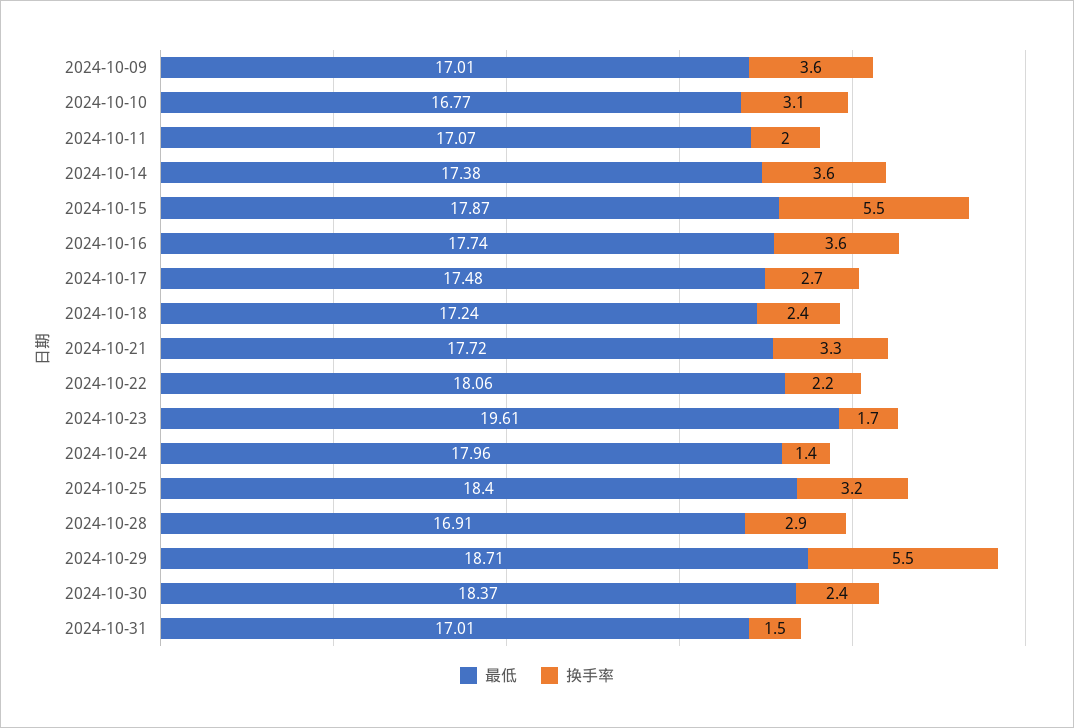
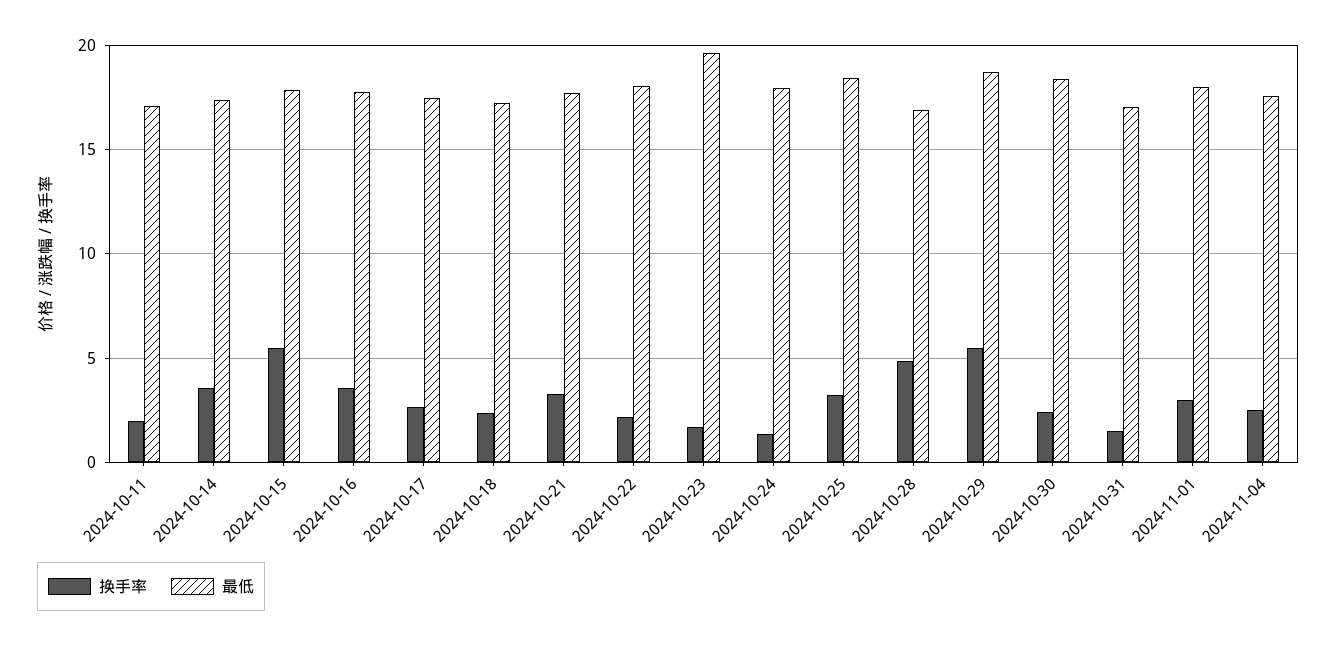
最低, 2024-10-09: 17.01 -> none
换手率, 2024-10-09: 3.6 -> none
最低, 2024-10-10: 16.77 -> none
换手率, 2024-10-10: 3.1 -> none
换手率, 2024-10-28: 2.9 -> 5
换手率, 2024-11-01: none -> 3
最低, 2024-11-01: none -> 18
换手率, 2024-11-04: none -> 2.5
最低, 2024-11-04: none -> 17.5

